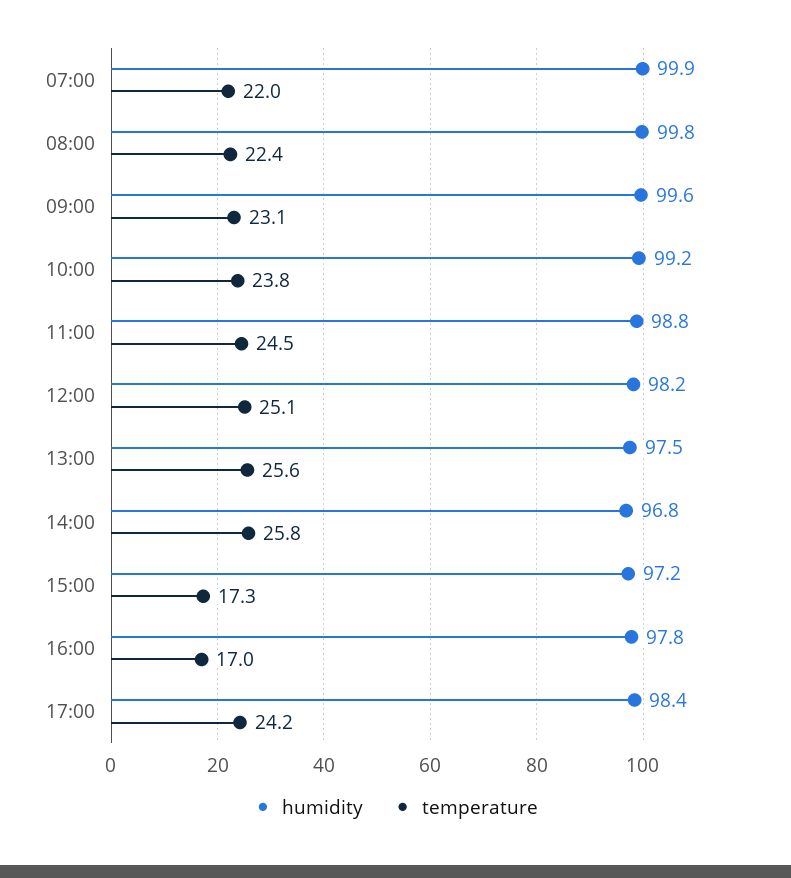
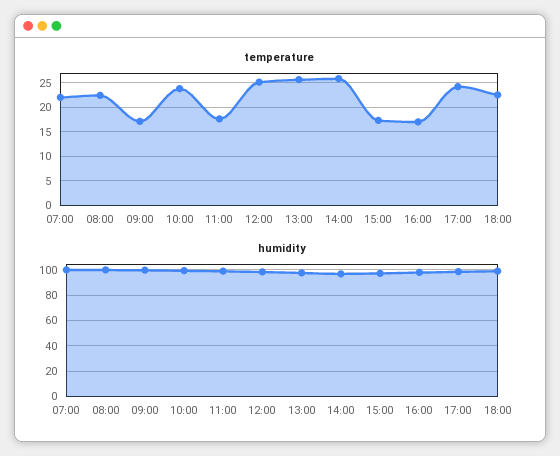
temperature, 09:00: 23.1 -> 17.5
temperature, 11:00: 24.5 -> 17.5
temperature, 18:00: none -> 22.5
humidity, 18:00: none -> 100

